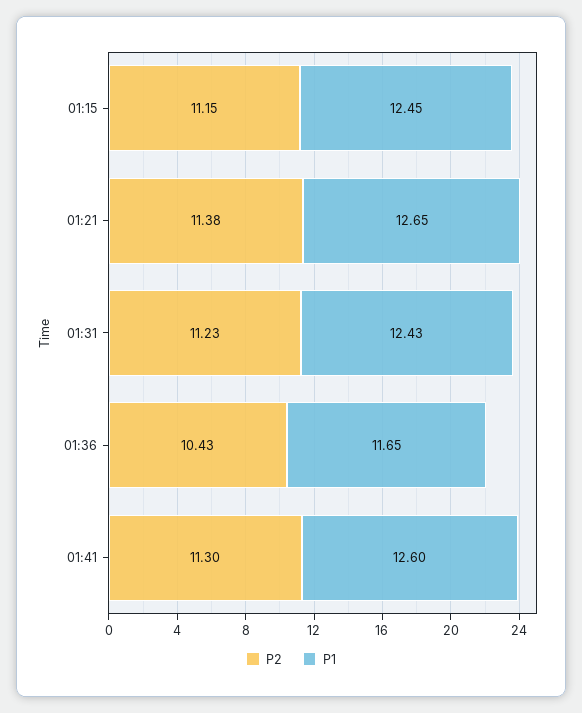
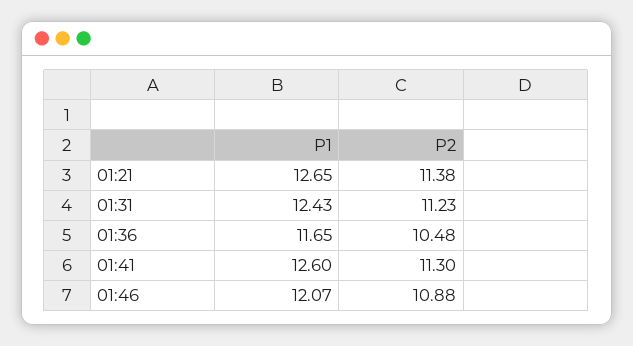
P2, 01:15: 11.15 -> none
P1, 01:15: 12.45 -> none
P2, 01:36: 10.43 -> 10.48
P1, 01:46: none -> 12.07
P2, 01:46: none -> 10.88

